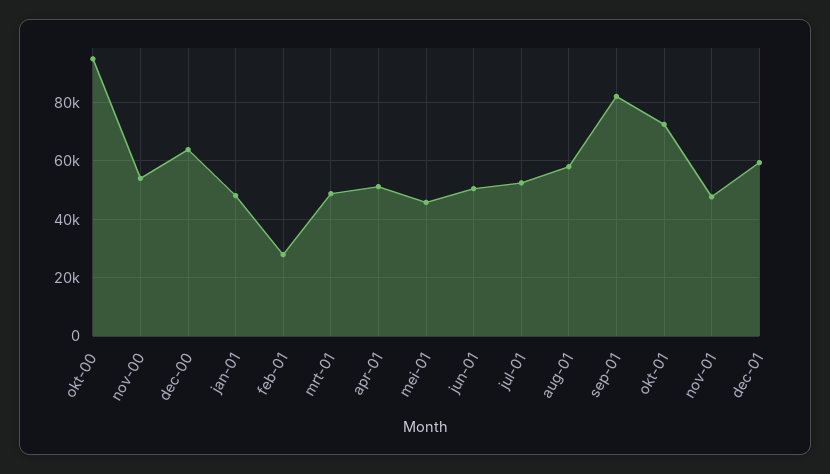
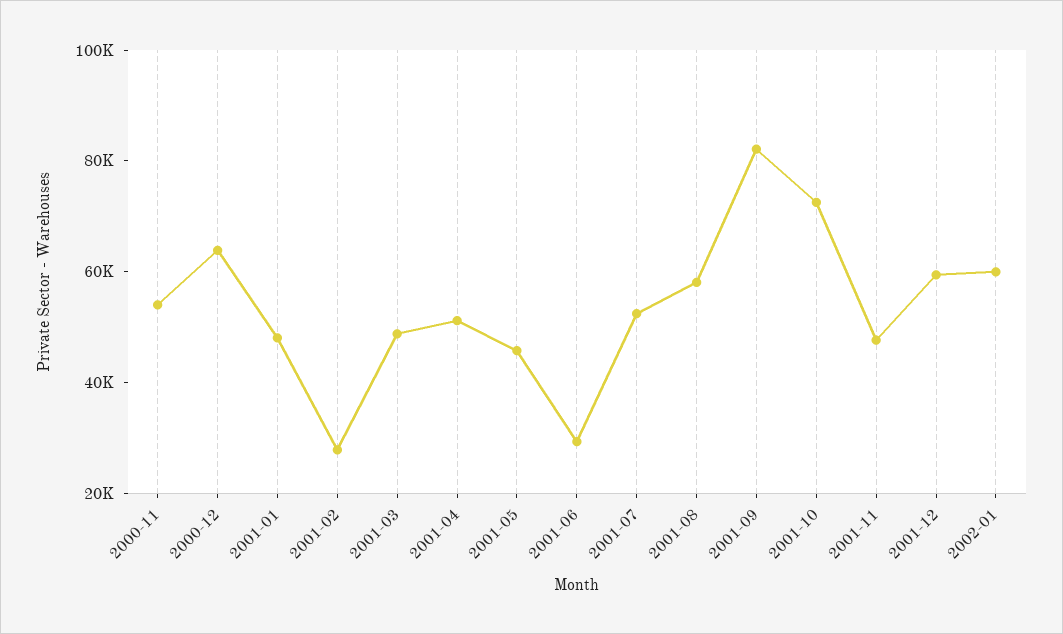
okt-00: 95000 -> none
jun-01: 50000 -> 30000
2002-01: none -> 60000

